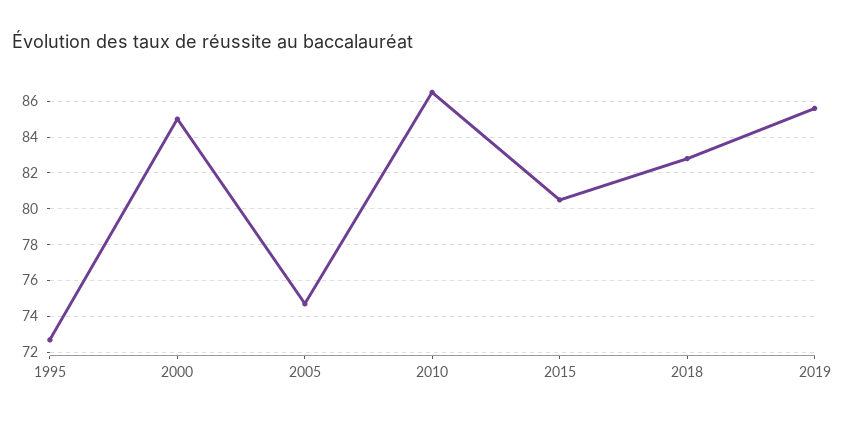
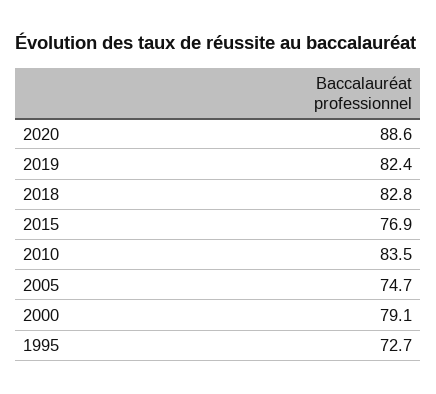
2000: 85 -> 79.1
2010: 86.5 -> 83.5
2015: 80.5 -> 76.9
2019: 85.5 -> 82.4
2020: none -> 88.6

